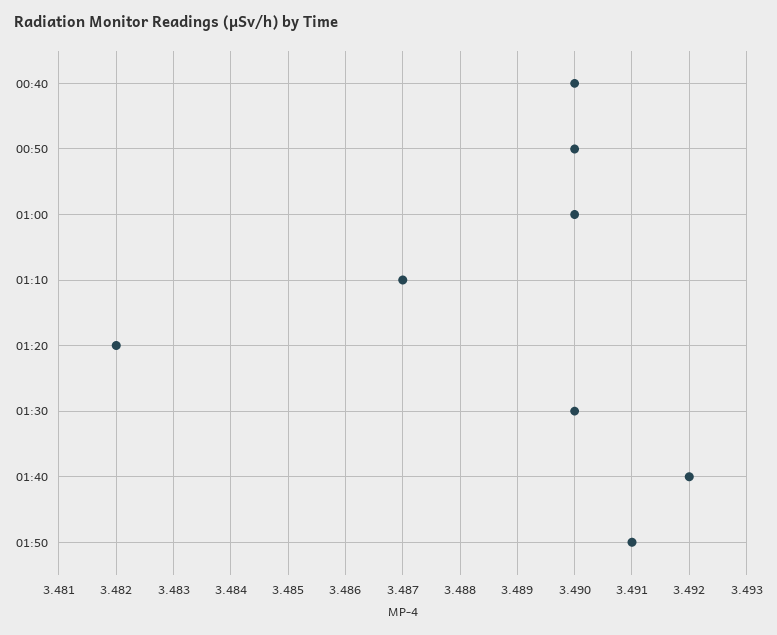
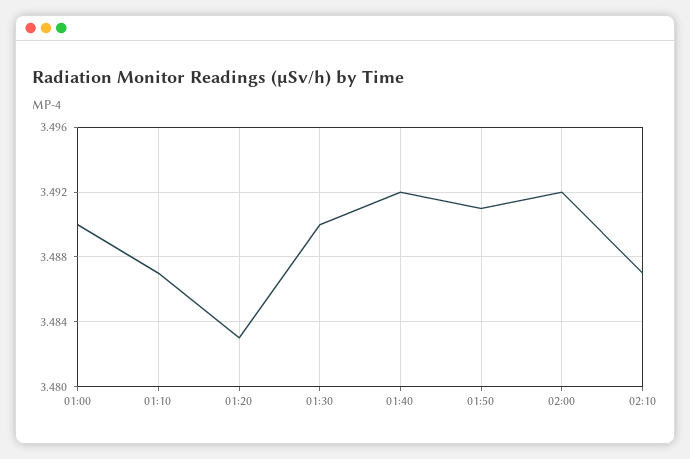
00:40: 3.49 -> none
00:50: 3.49 -> none
01:20: 3.482 -> 3.483
02:00: none -> 3.492
02:10: none -> 3.487

